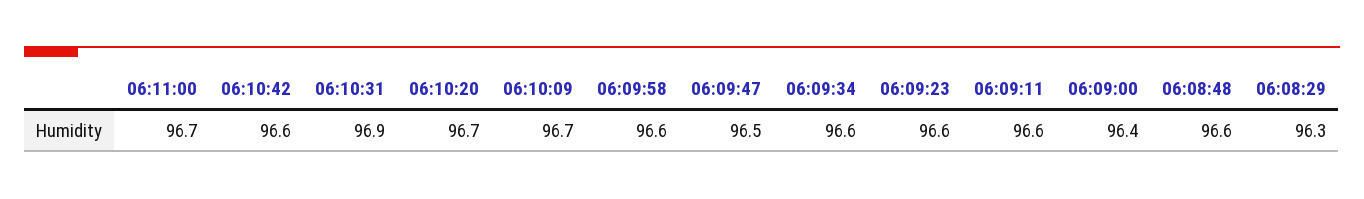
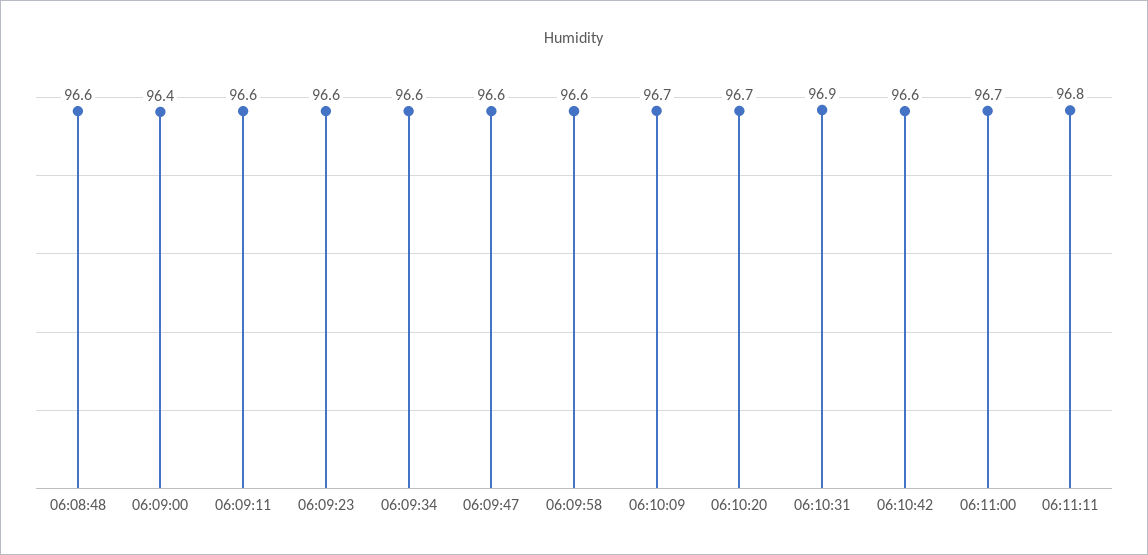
06:09:47: 96.5 -> 96.6
06:08:29: 96.3 -> none
06:11:11: none -> 96.8

